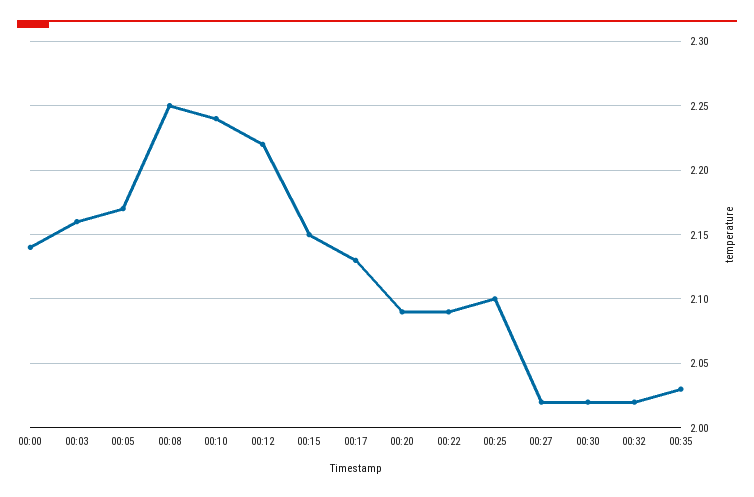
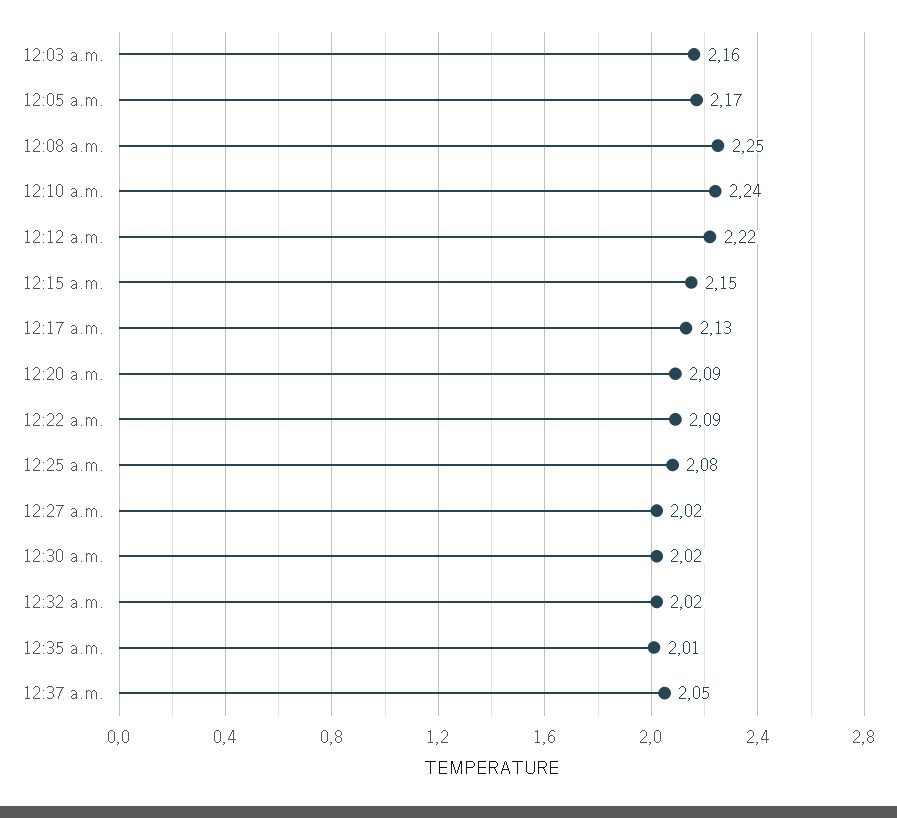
00:00: 2.14 -> none
00:25: 2.1 -> 2.08
00:35: 2.03 -> 2.01
12:37 a.m.: none -> 2.05

